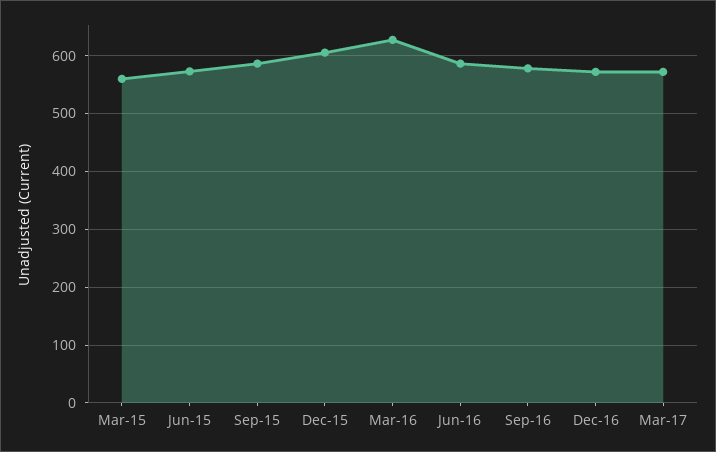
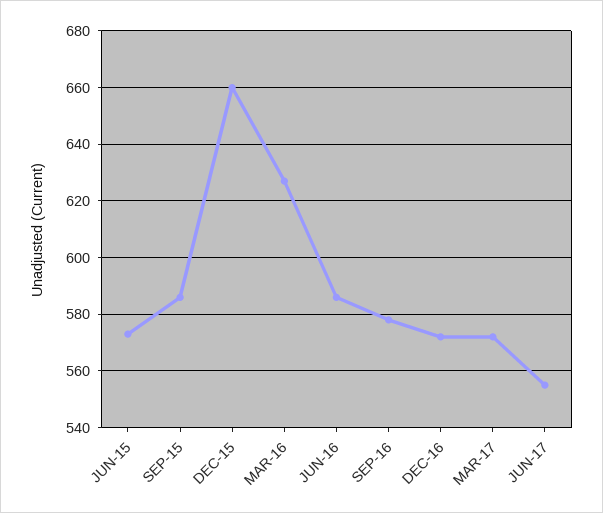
Mar-15: 560 -> none
Dec-15: 600 -> 660
JUN-17: none -> 555

